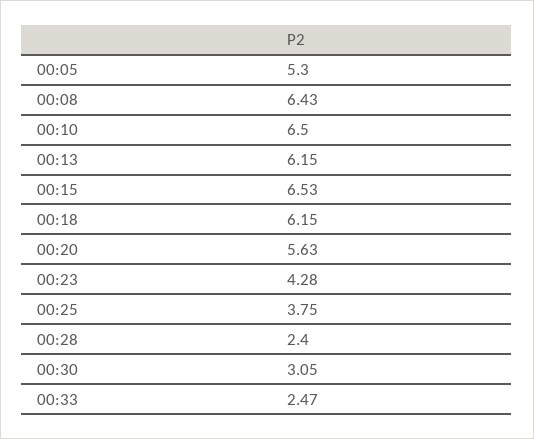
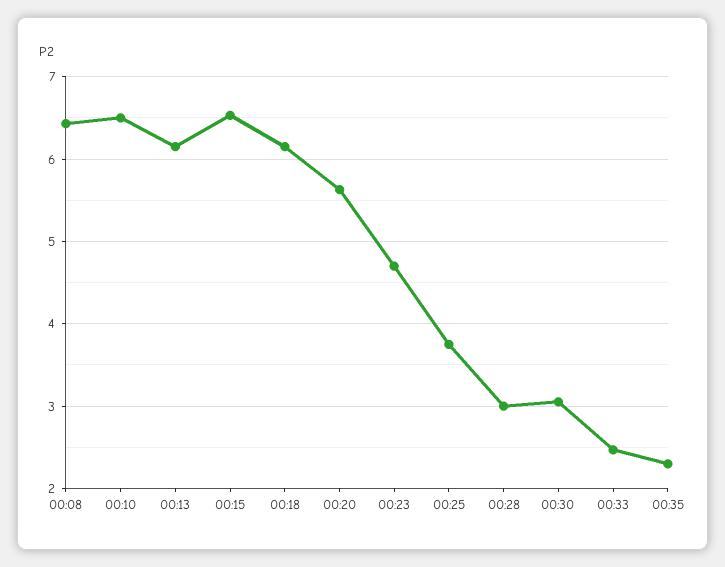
00:05: 5.3 -> none
00:23: 4.28 -> 4.7
00:28: 2.4 -> 3
00:35: none -> 2.3

